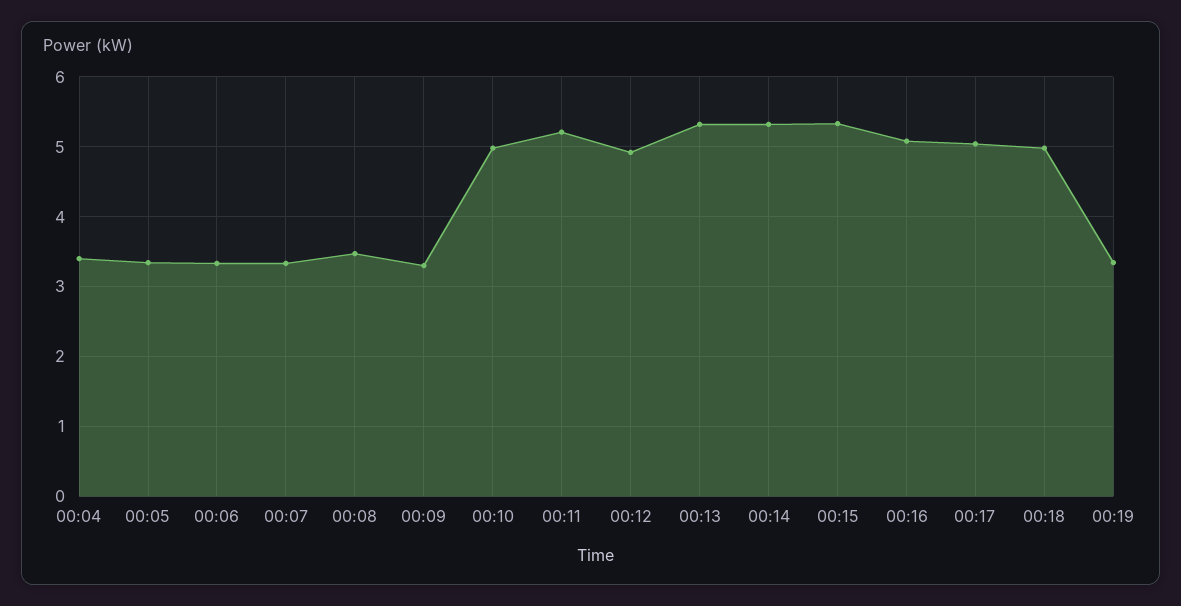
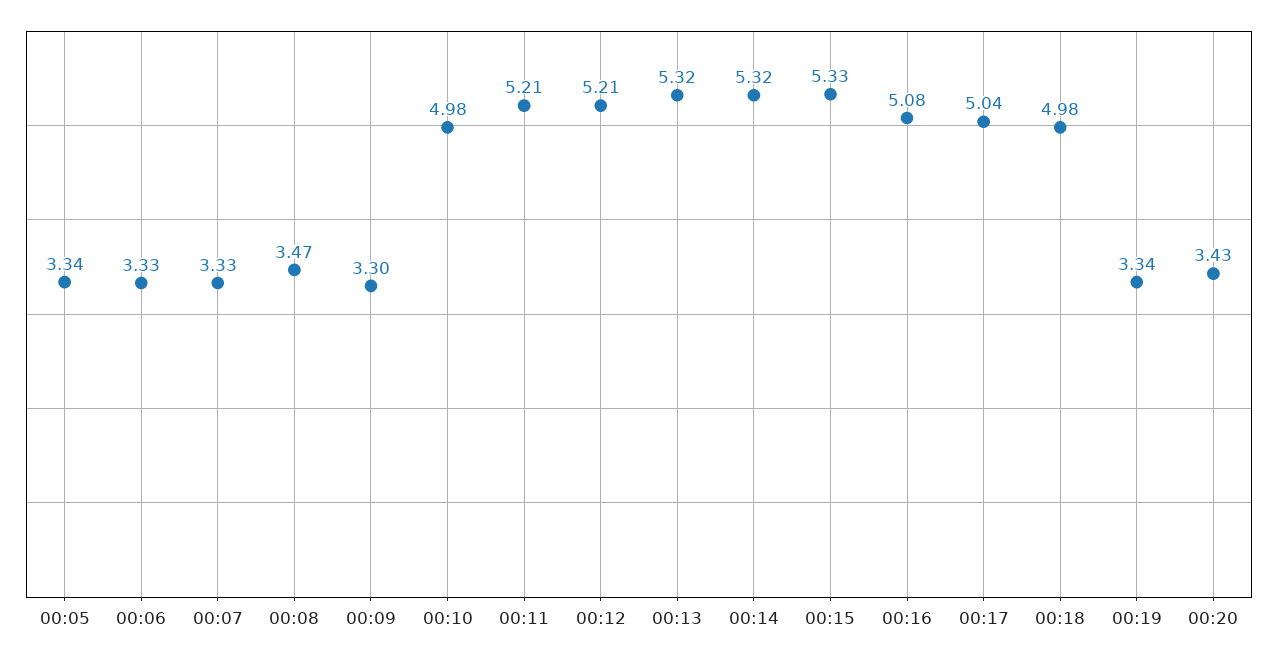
00:04: 3.4 -> none
00:12: 4.9 -> 5.21
00:20: none -> 3.43

